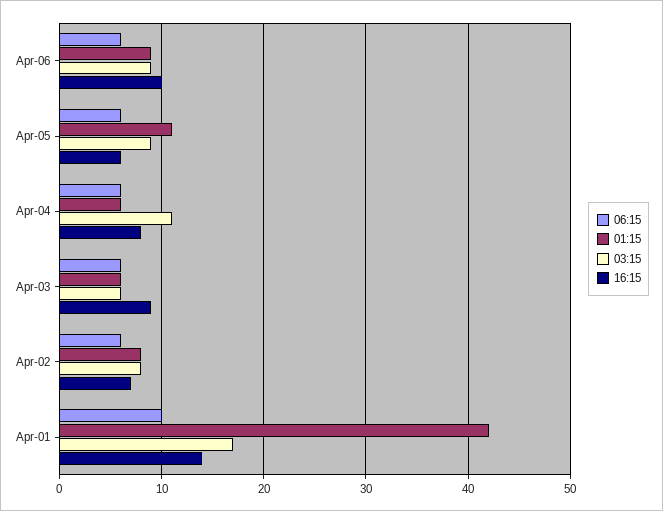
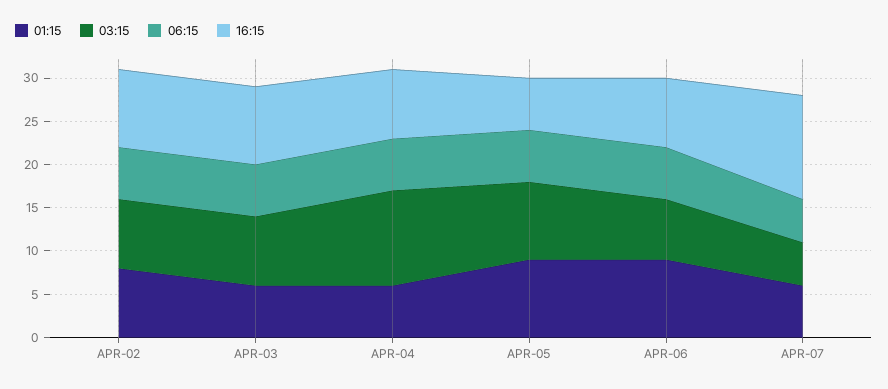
03:15, Apr-06: 9 -> 7
16:15, Apr-06: 10 -> 8
01:15, Apr-05: 11 -> 9
03:15, Apr-03: 6 -> 8
16:15, Apr-02: 7 -> 9
06:15, Apr-01: 10 -> none
01:15, Apr-01: 42 -> none
03:15, Apr-01: 17 -> none
16:15, Apr-01: 14 -> none
01:15, APR-07: none -> 6
03:15, APR-07: none -> 5
06:15, APR-07: none -> 5
16:15, APR-07: none -> 12

